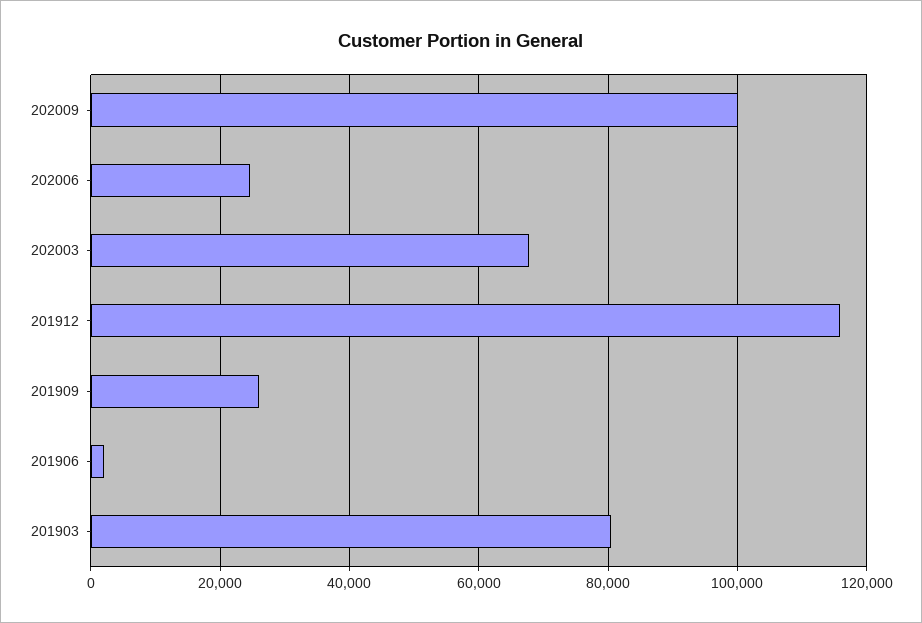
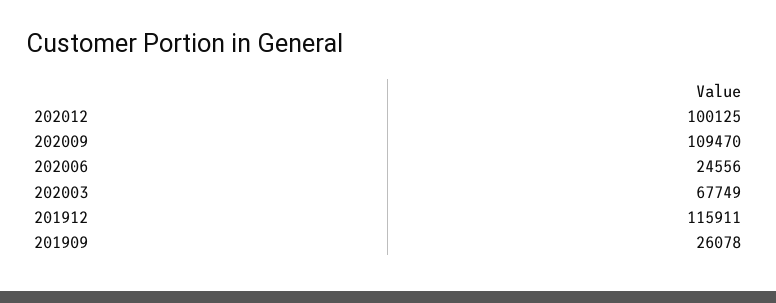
202009: 100000 -> 109470
201906: 2000 -> none
201903: 80000 -> none
202012: none -> 100125

